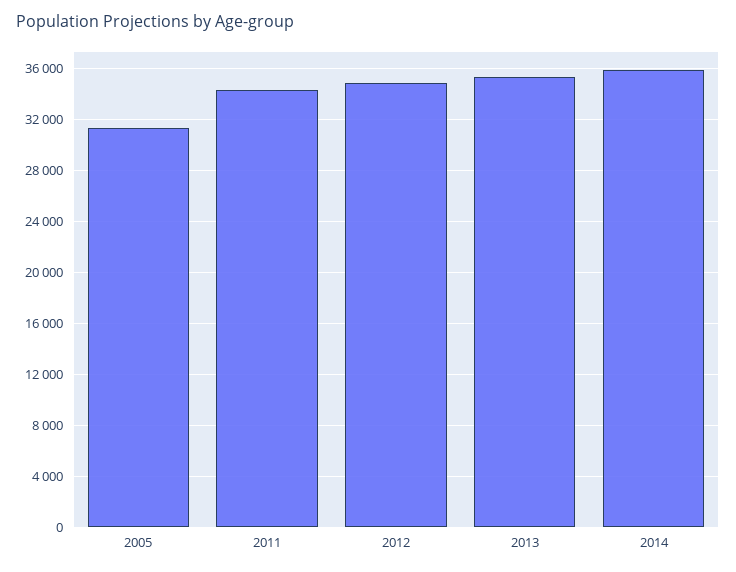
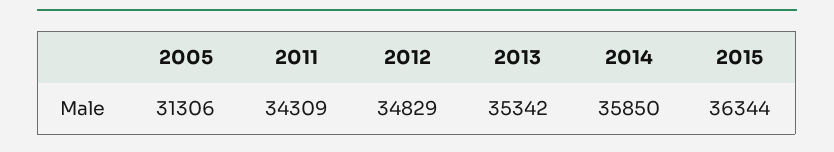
2015: none -> 36344

